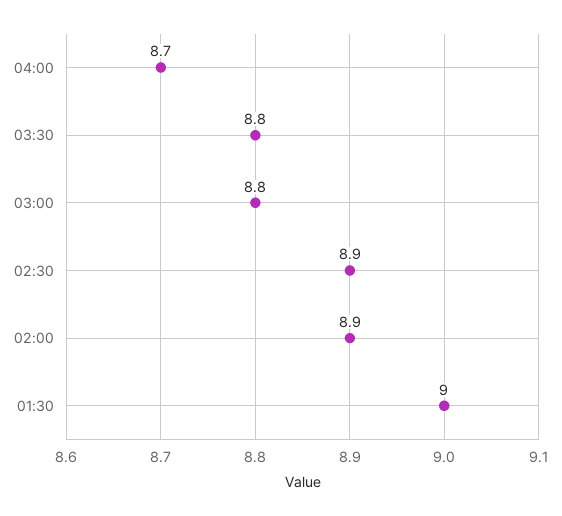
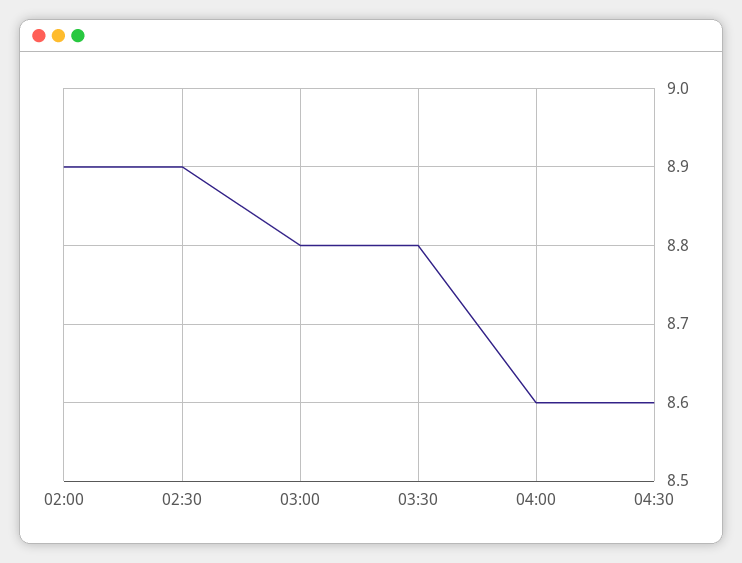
04:00: 8.7 -> 8.6
01:30: 9 -> none
04:30: none -> 8.6

